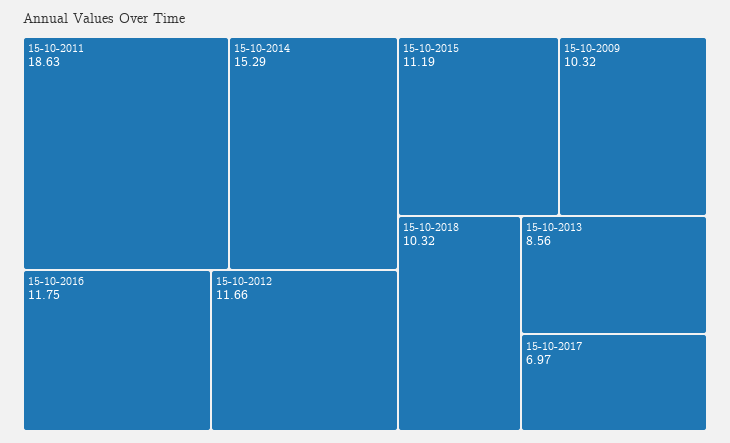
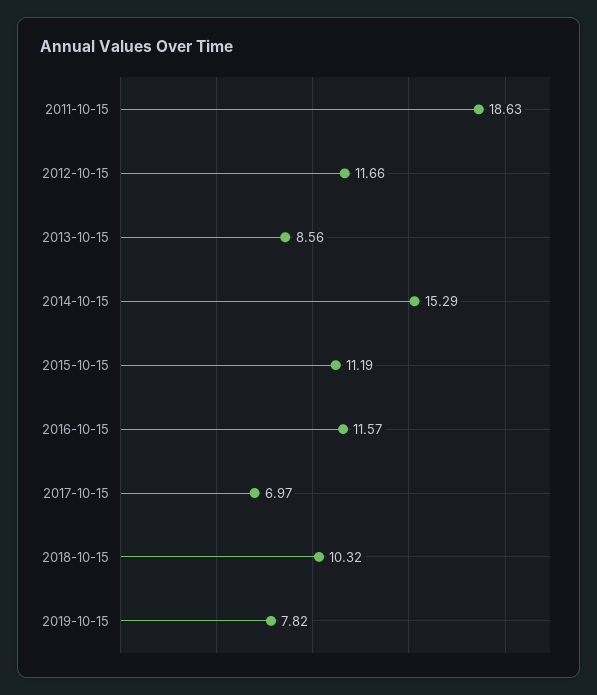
15-10-2016: 11.75 -> 11.57
15-10-2009: 10.32 -> none
2019-10-15: none -> 7.82

